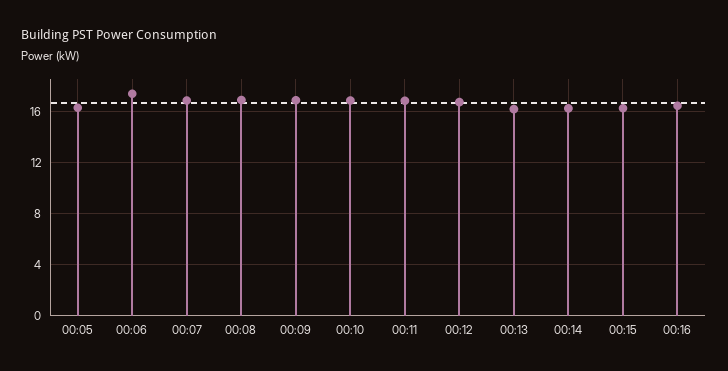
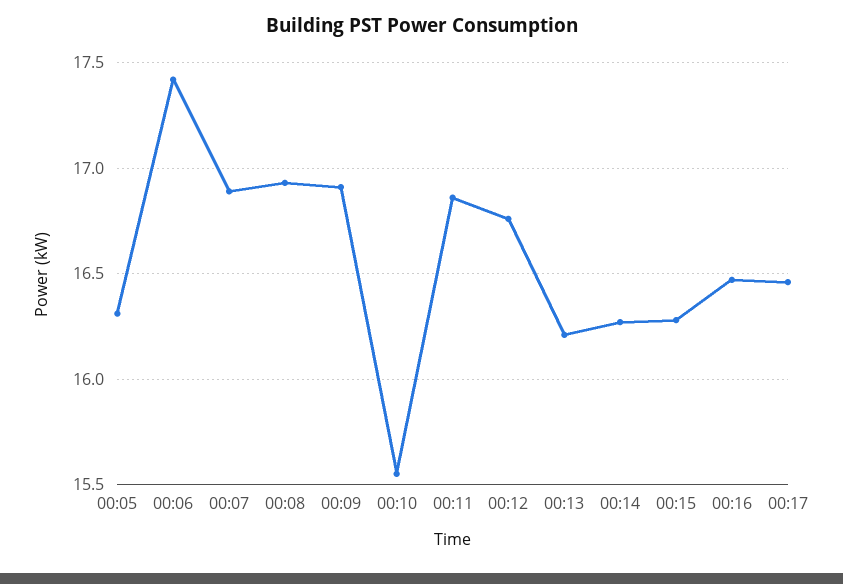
00:10: 17 -> 15.55
00:17: none -> 16.45

